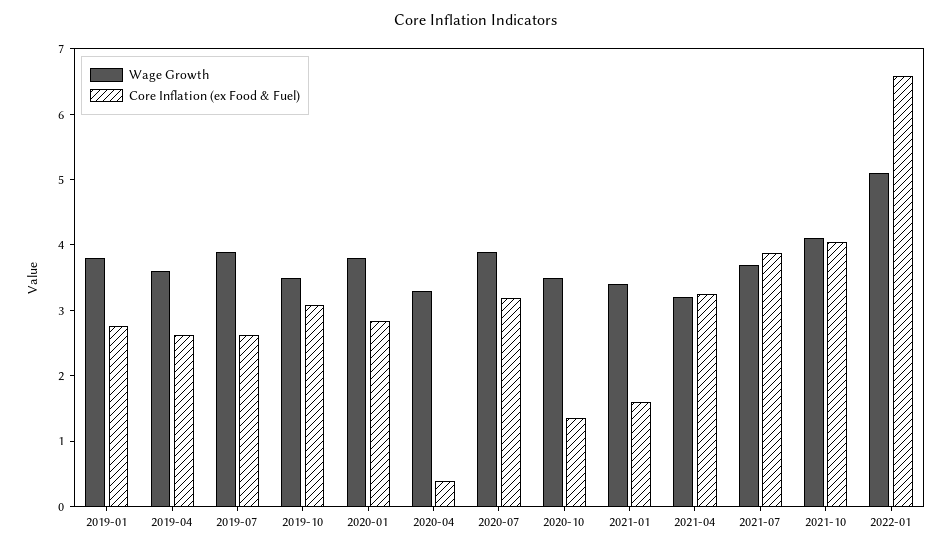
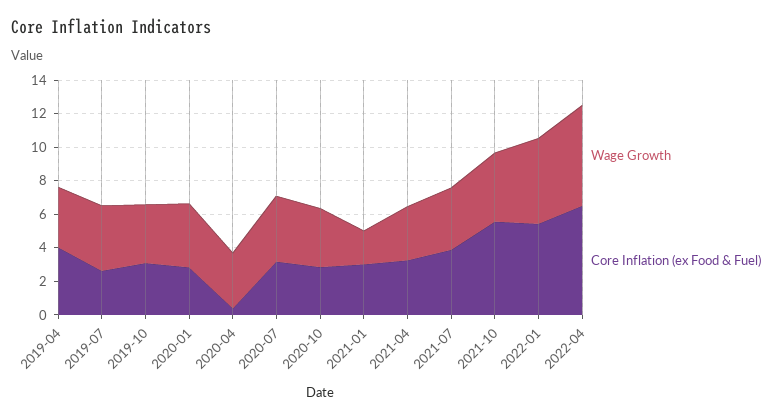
Wage Growth, 2019-01: 3.8 -> none
Core Inflation (ex Food & Fuel), 2019-01: 2.8 -> none
Core Inflation (ex Food & Fuel), 2019-04: 2.6 -> 4
Core Inflation (ex Food & Fuel), 2020-10: 1.4 -> 3
Wage Growth, 2021-01: 3.4 -> 2
Core Inflation (ex Food & Fuel), 2021-01: 1.6 -> 3
Core Inflation (ex Food & Fuel), 2021-10: 4 -> 5.5
Core Inflation (ex Food & Fuel), 2022-01: 6.6 -> 5.5
Wage Growth, 2022-04: none -> 6
Core Inflation (ex Food & Fuel), 2022-04: none -> 6.5

